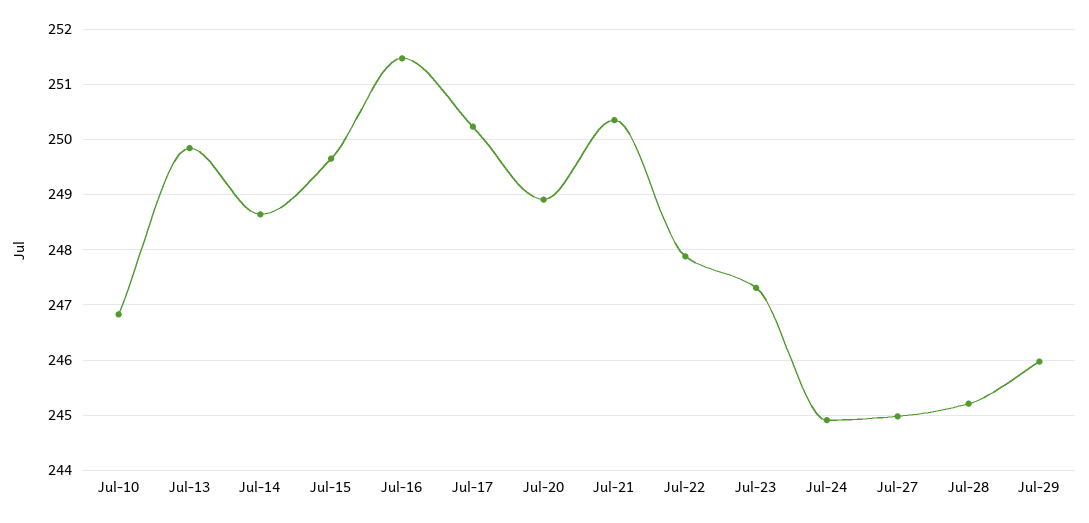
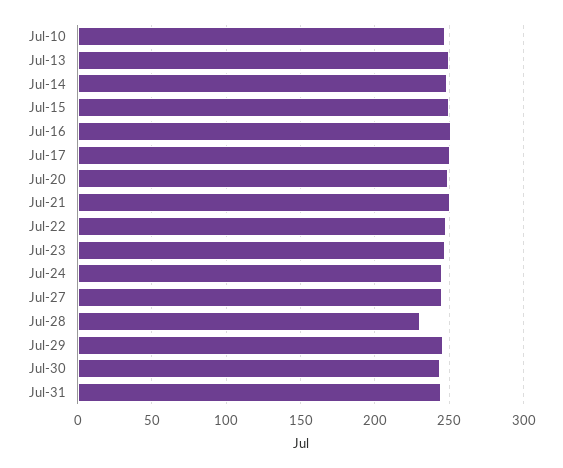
Jul-28: 245.2 -> 230
Jul-30: none -> 245
Jul-31: none -> 245

